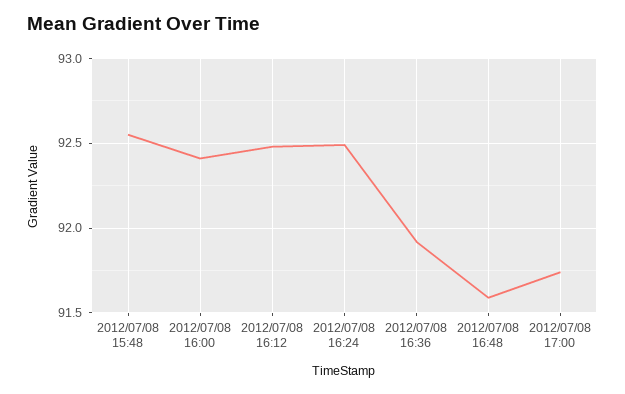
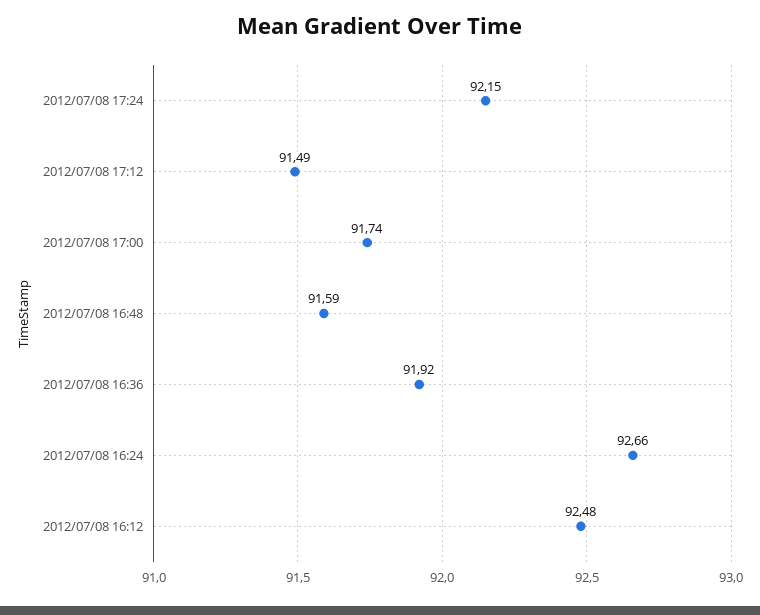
2012/07/08 15:48: 92.55 -> none
2012/07/08 16:00: 92.4 -> none
2012/07/08 16:24: 92.5 -> 92.66
2012/07/08 17:24: none -> 92.15
2012/07/08 17:12: none -> 91.49

